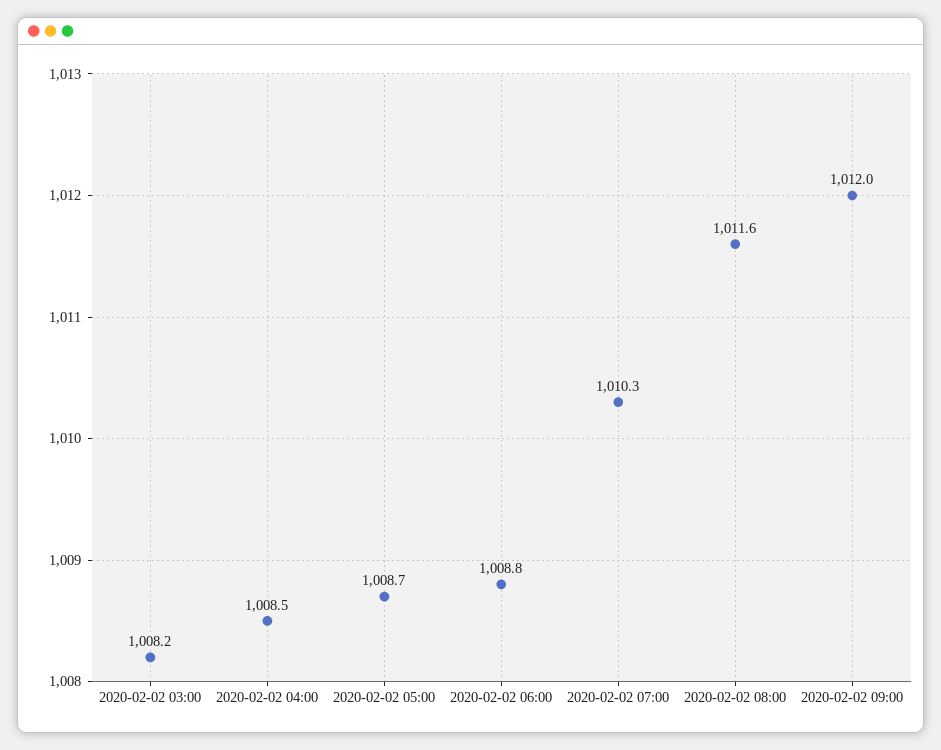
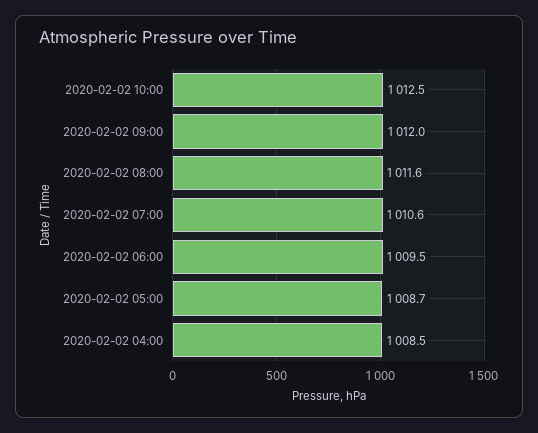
2020-02-02 03:00: 1008.2 -> none
2020-02-02 06:00: 1008.8 -> 1009.5
2020-02-02 07:00: 1010.3 -> 1010.6
2020-02-02 10:00: none -> 1012.5

